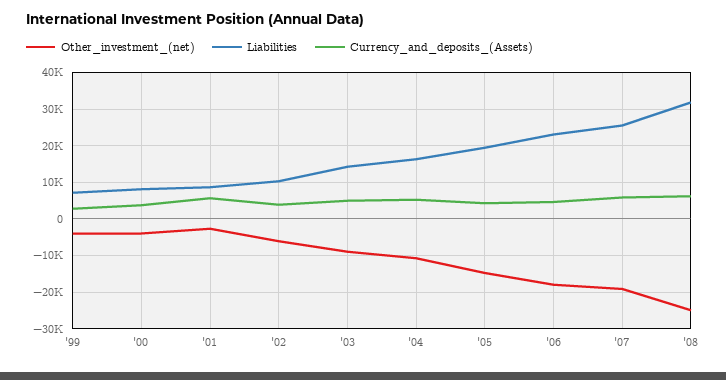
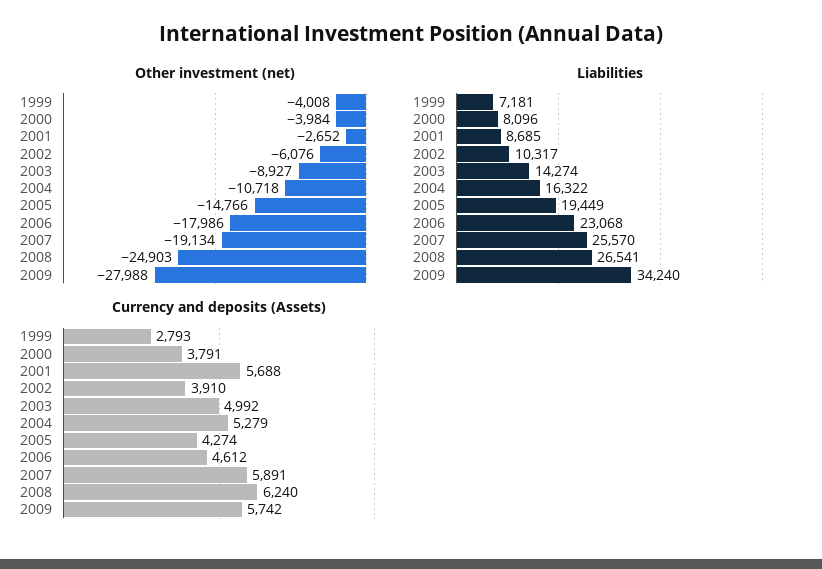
Liabilities, '08: 32000 -> 26541
Other_investment_(net), 2009: none -> -27988
Liabilities, 2009: none -> 34240
Currency_and_deposits_(Assets), 2009: none -> 5742

